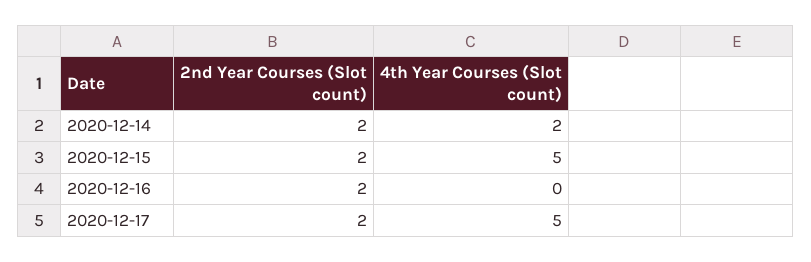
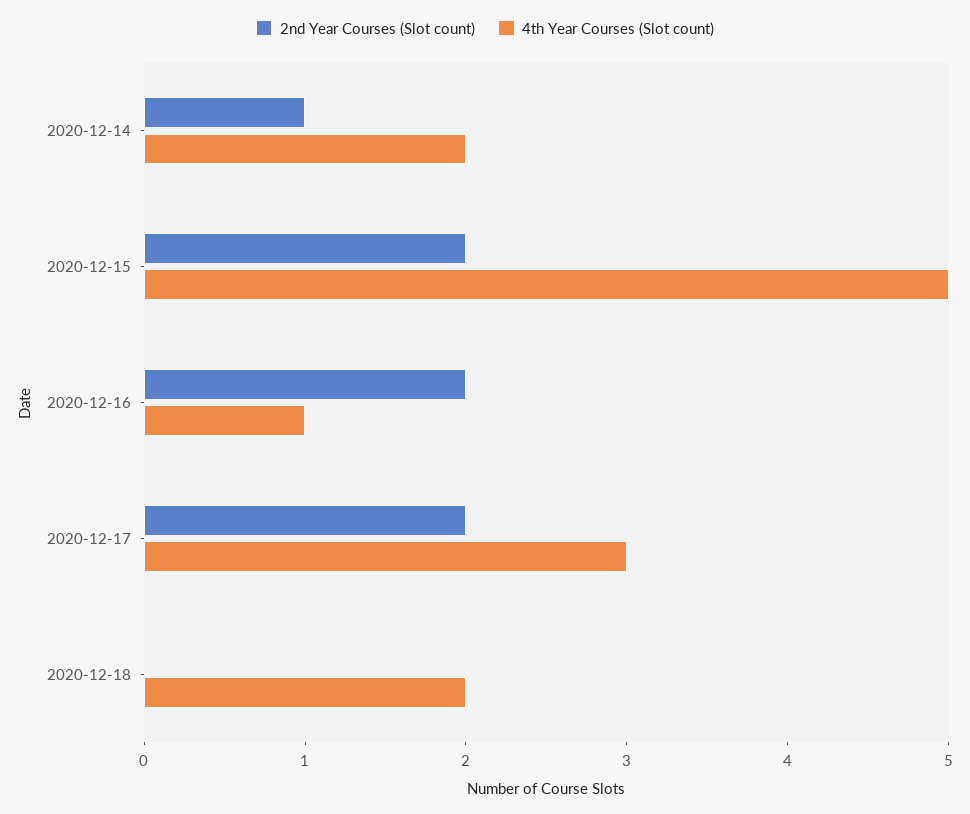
2nd Year Courses (Slot count), 2020-12-14: 2 -> 1
4th Year Courses (Slot count), 2020-12-16: 0 -> 1
4th Year Courses (Slot count), 2020-12-17: 5 -> 3
2nd Year Courses (Slot count), 2020-12-18: none -> 0
4th Year Courses (Slot count), 2020-12-18: none -> 2

